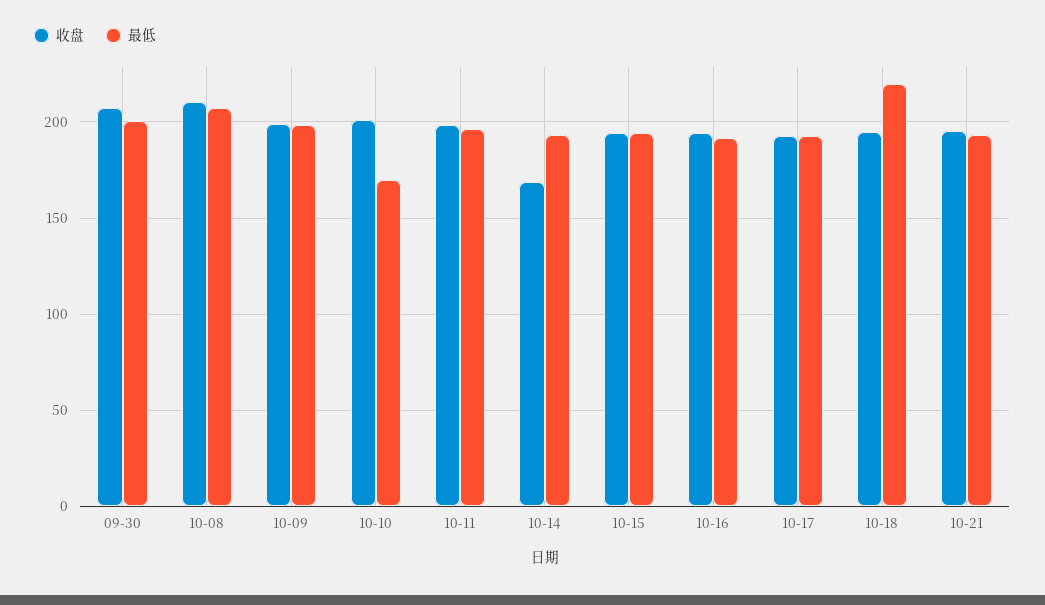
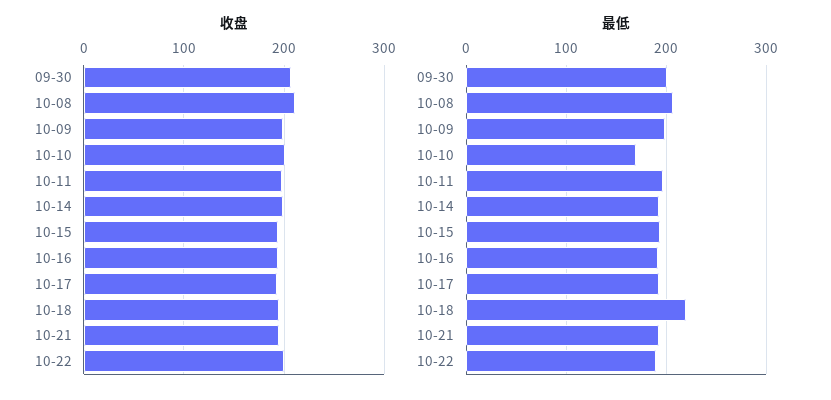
收盘, 10-14: 170 -> 200
收盘, 10-22: none -> 200
最低, 10-22: none -> 190

